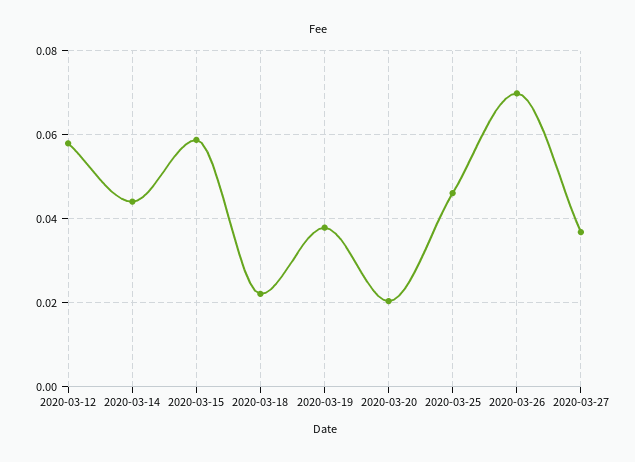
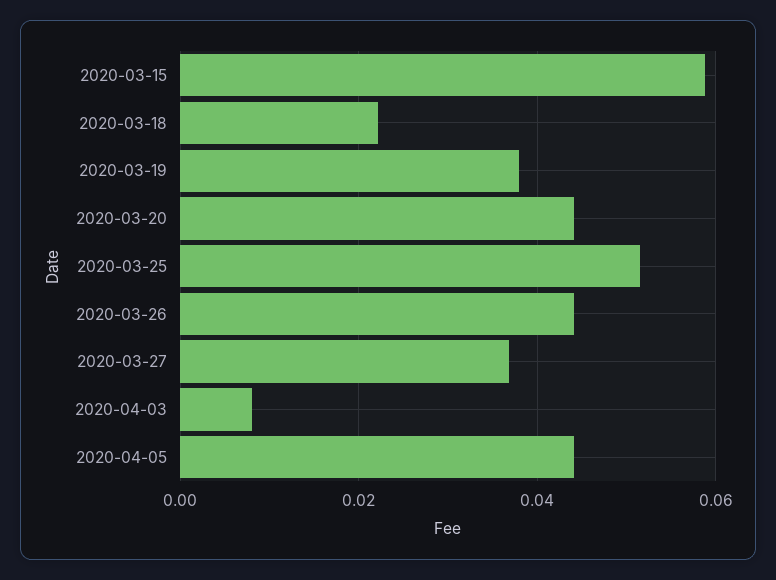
2020-03-12: 0.058 -> none
2020-03-14: 0.044 -> none
2020-03-20: 0.02 -> 0.044
2020-03-25: 0.046 -> 0.052
2020-03-26: 0.07 -> 0.044
2020-04-03: none -> 0.008
2020-04-05: none -> 0.044

